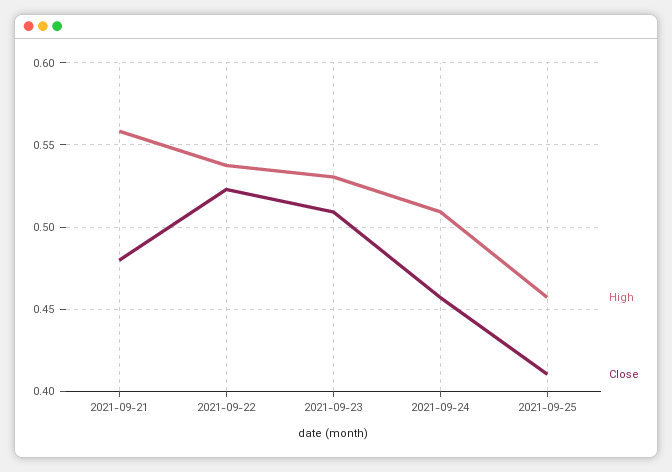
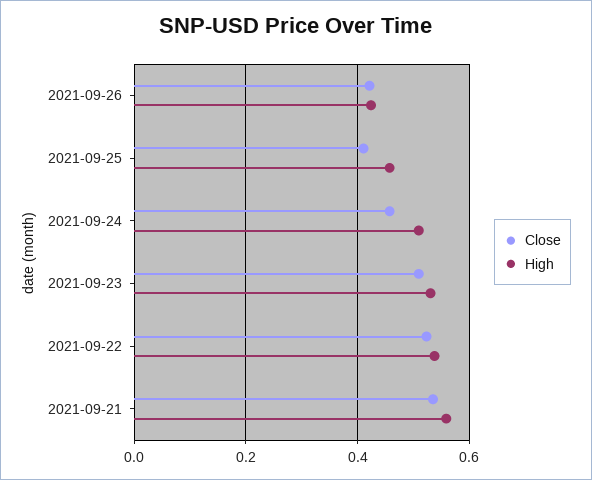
Close, 2021-09-21: 0.48 -> 0.54
Close, 2021-09-26: none -> 0.42
High, 2021-09-26: none -> 0.42

